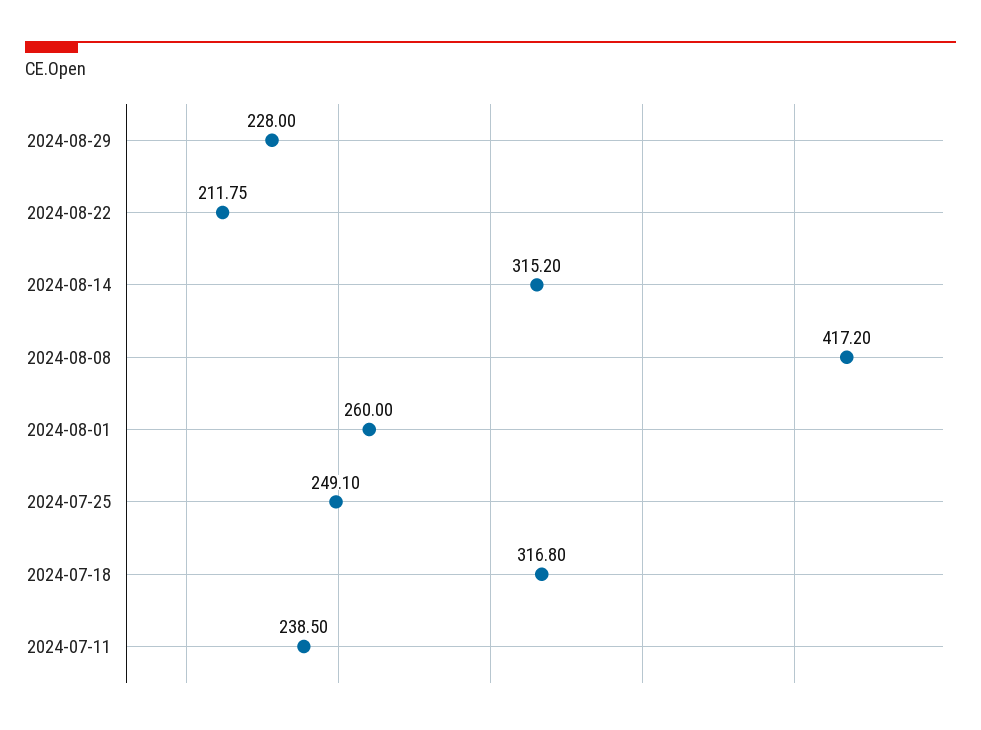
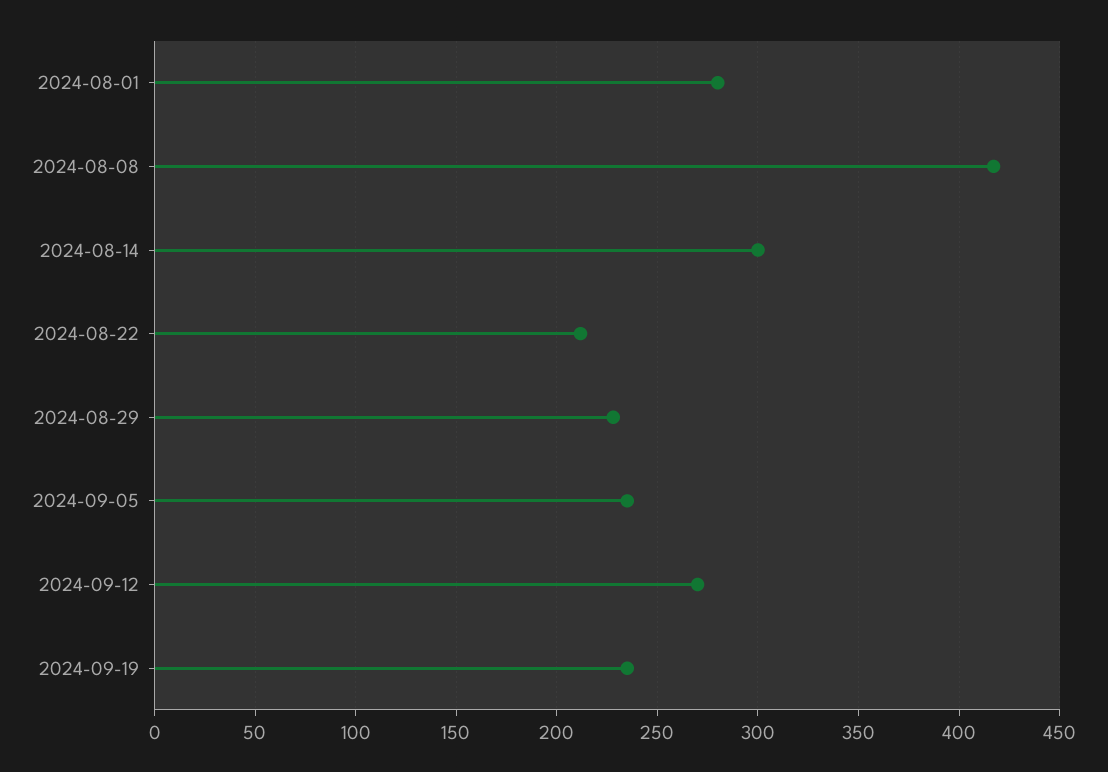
2024-08-14: 315.2 -> 300
2024-08-01: 260 -> 280
2024-07-25: 249.1 -> none
2024-07-18: 316.8 -> none
2024-07-11: 238.5 -> none
2024-09-05: none -> 235
2024-09-12: none -> 270
2024-09-19: none -> 235

